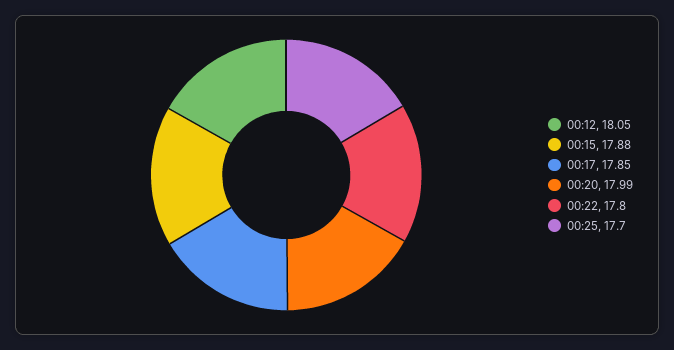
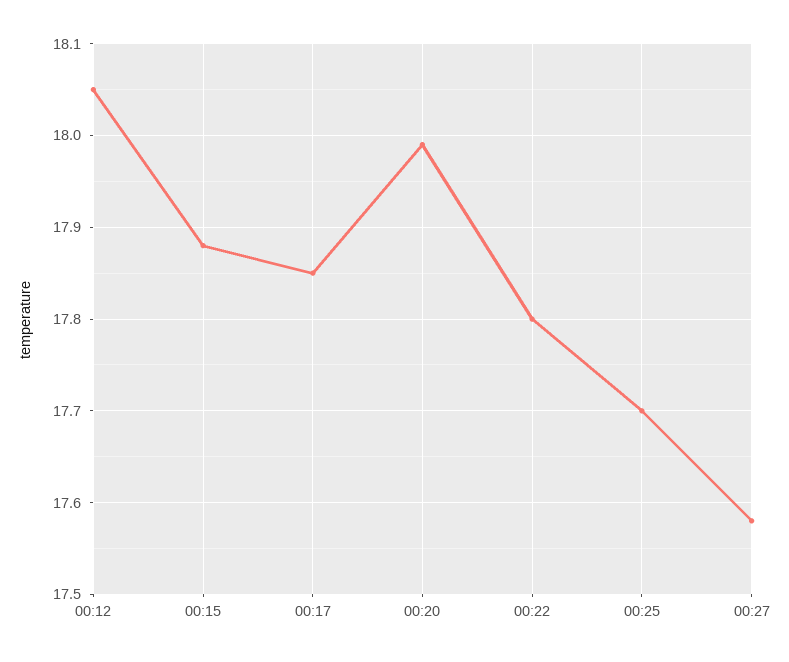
00:27: none -> 17.58

